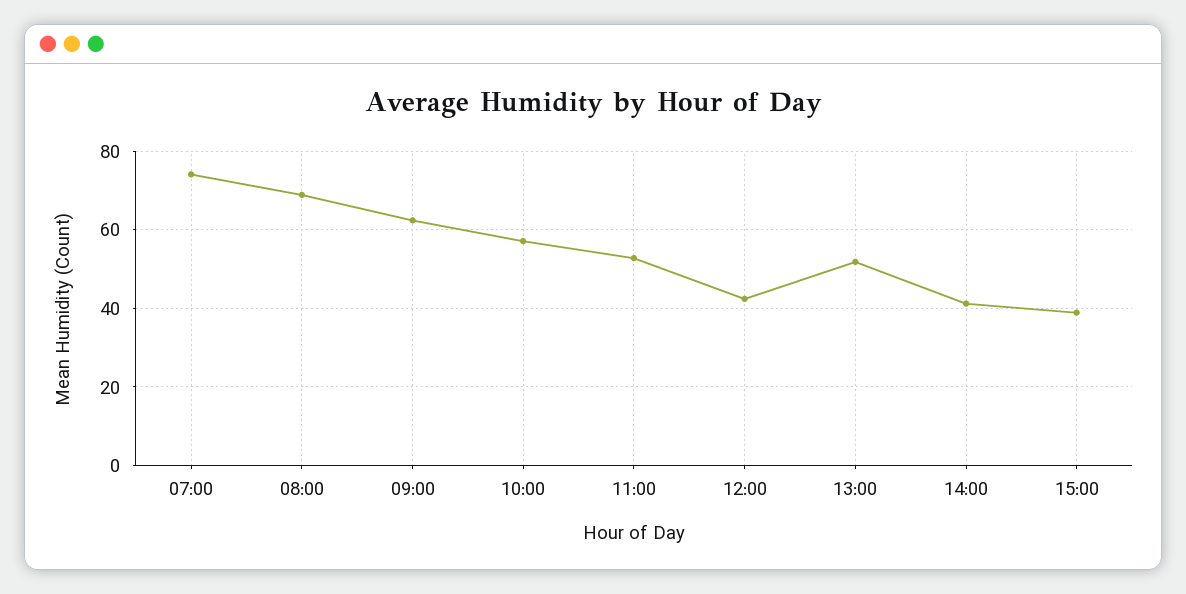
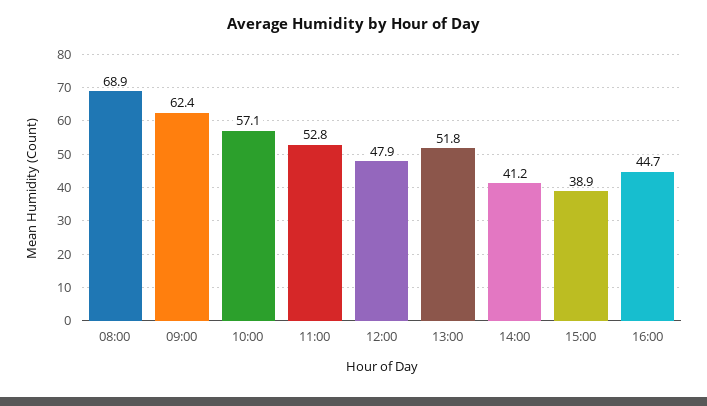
07:00: 74 -> none
12:00: 42 -> 47.9
16:00: none -> 44.7

